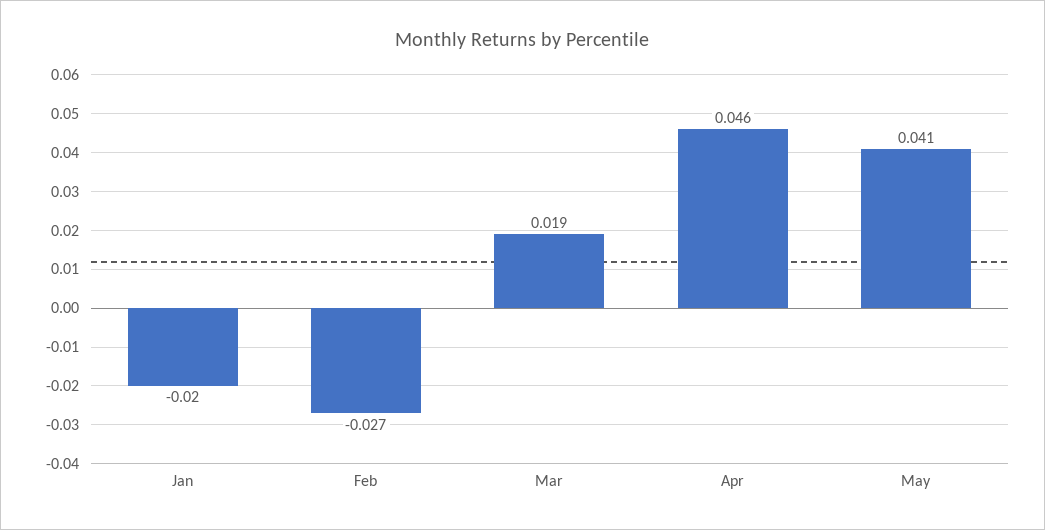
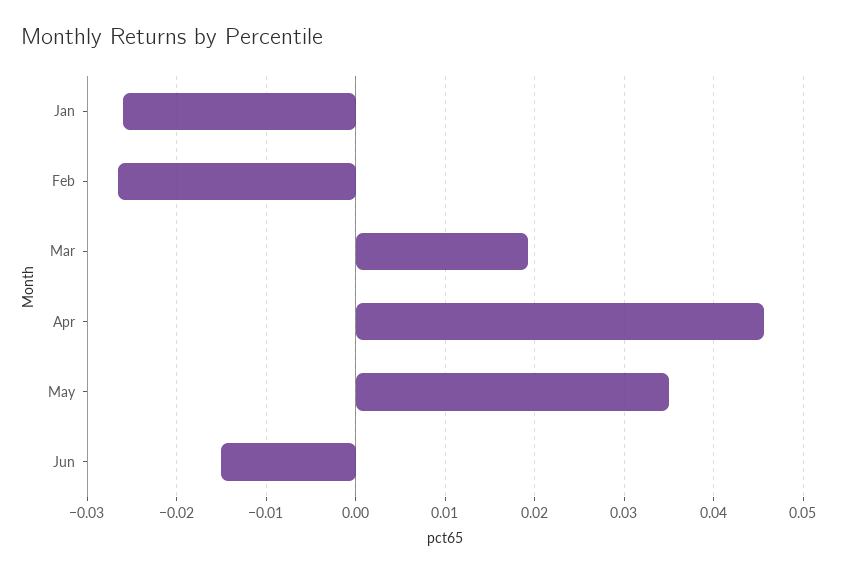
Jan: -0.02 -> -0.026
May: 0.041 -> 0.035
Jun: none -> -0.015

